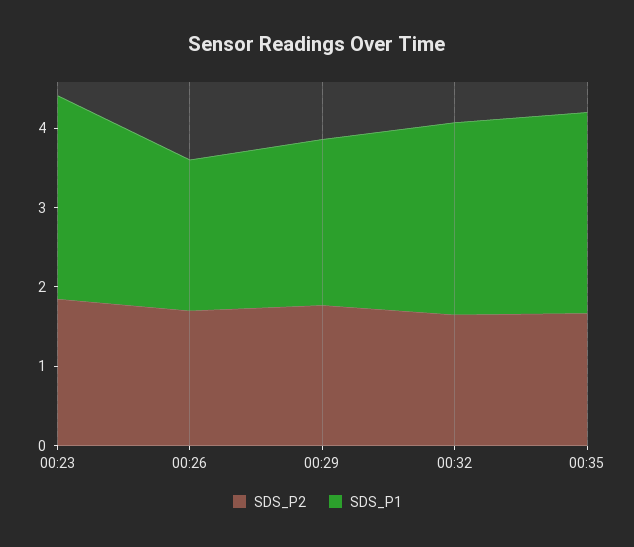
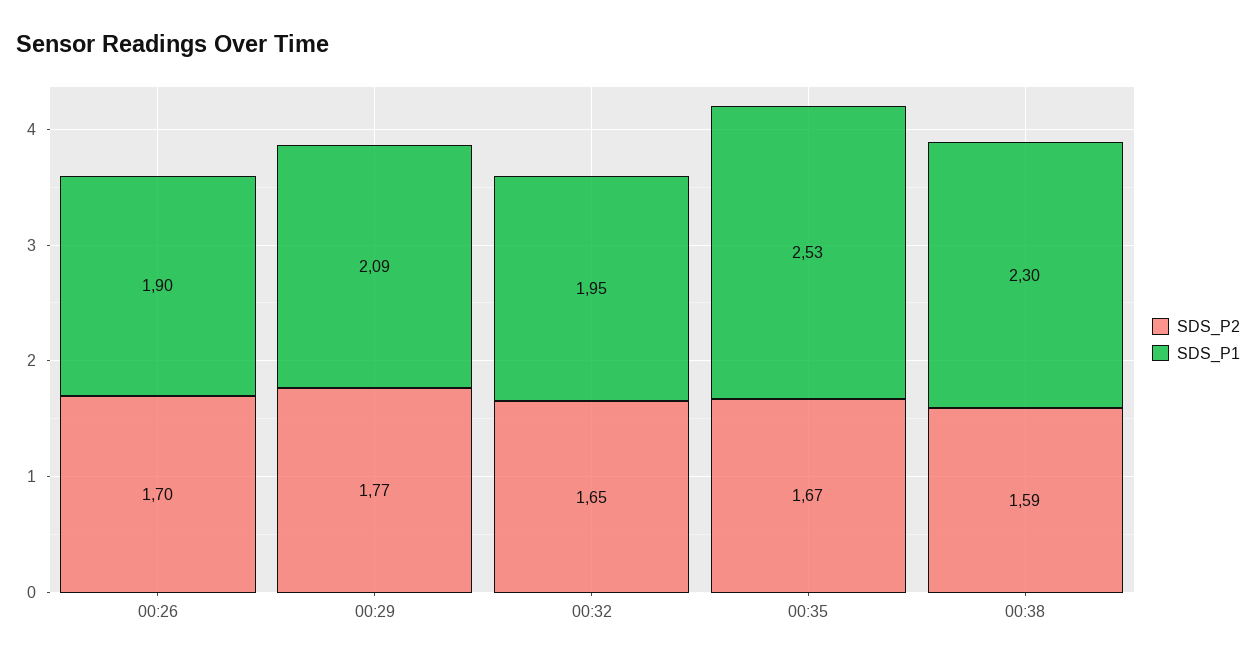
SDS_P2, 00:23: 1.8 -> none
SDS_P1, 00:23: 2.6 -> none
SDS_P1, 00:32: 2.4 -> 1.95
SDS_P2, 00:38: none -> 1.59
SDS_P1, 00:38: none -> 2.3

